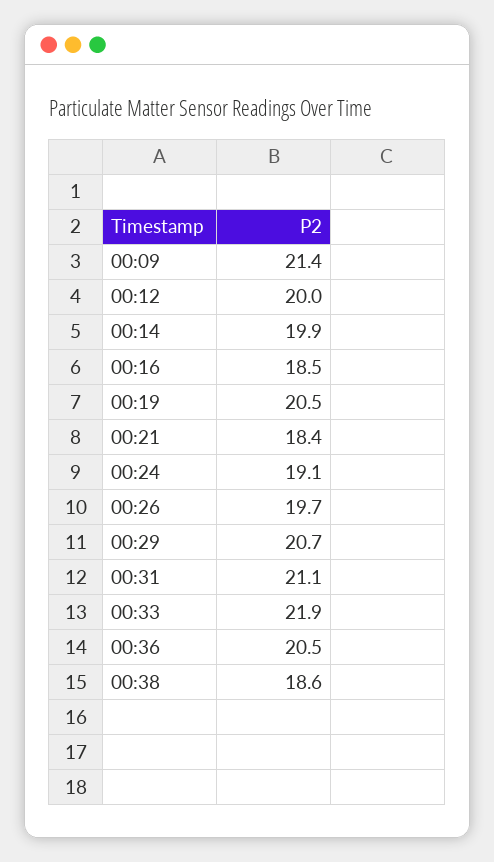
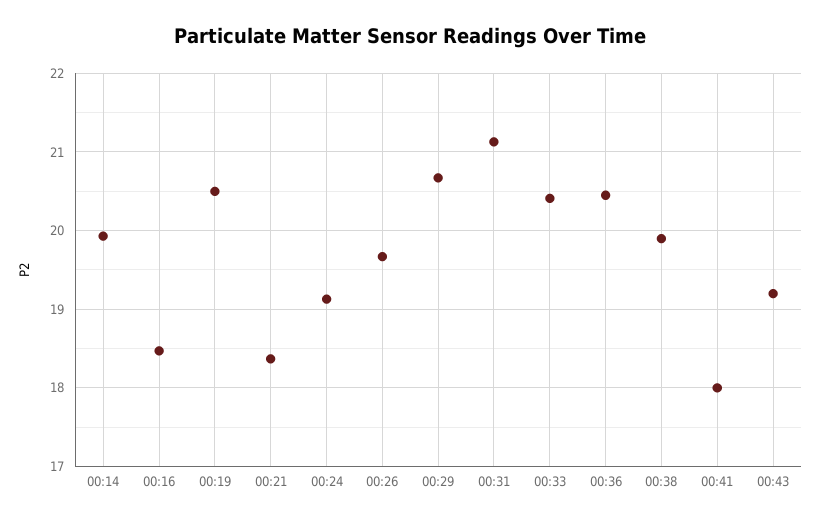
00:09: 21.4 -> none
00:12: 20 -> none
00:33: 21.9 -> 20.4
00:38: 18.6 -> 19.9
00:41: none -> 18
00:43: none -> 19.2

